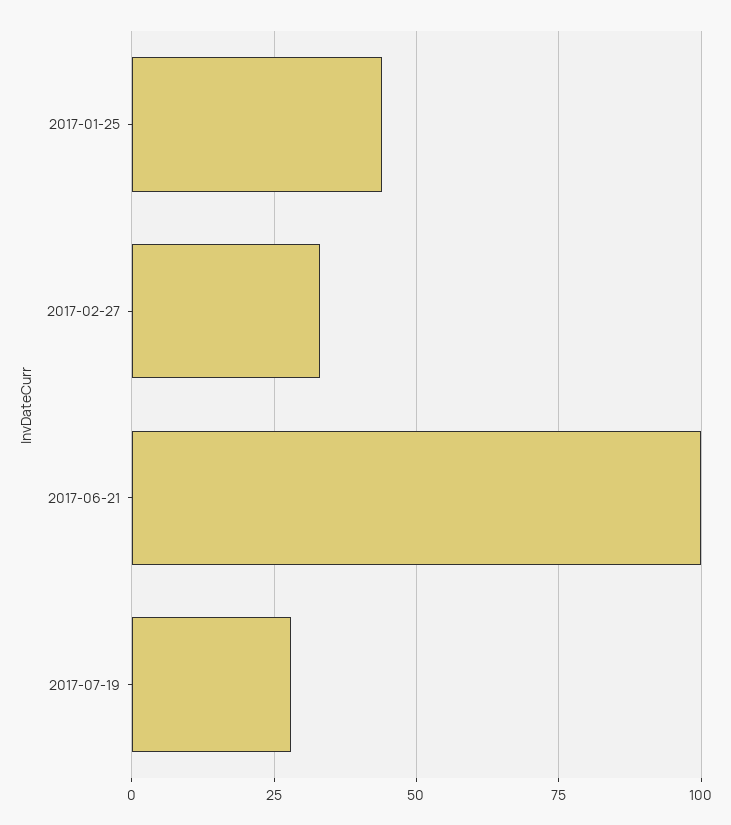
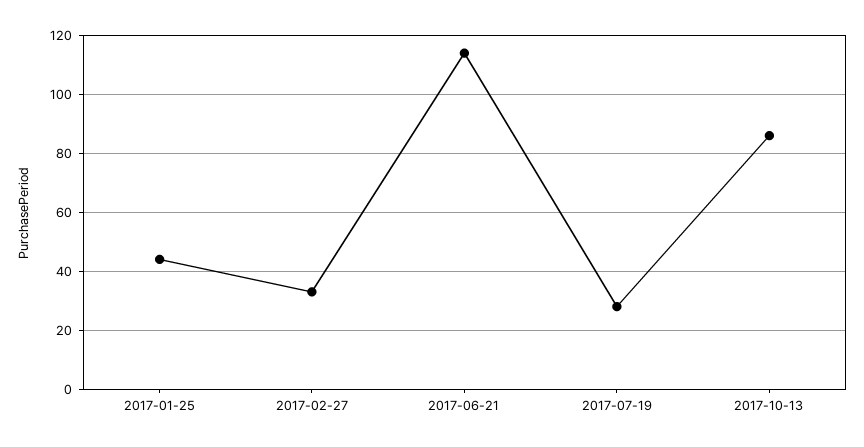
2017-06-21: 100 -> 115
2017-10-13: none -> 85

